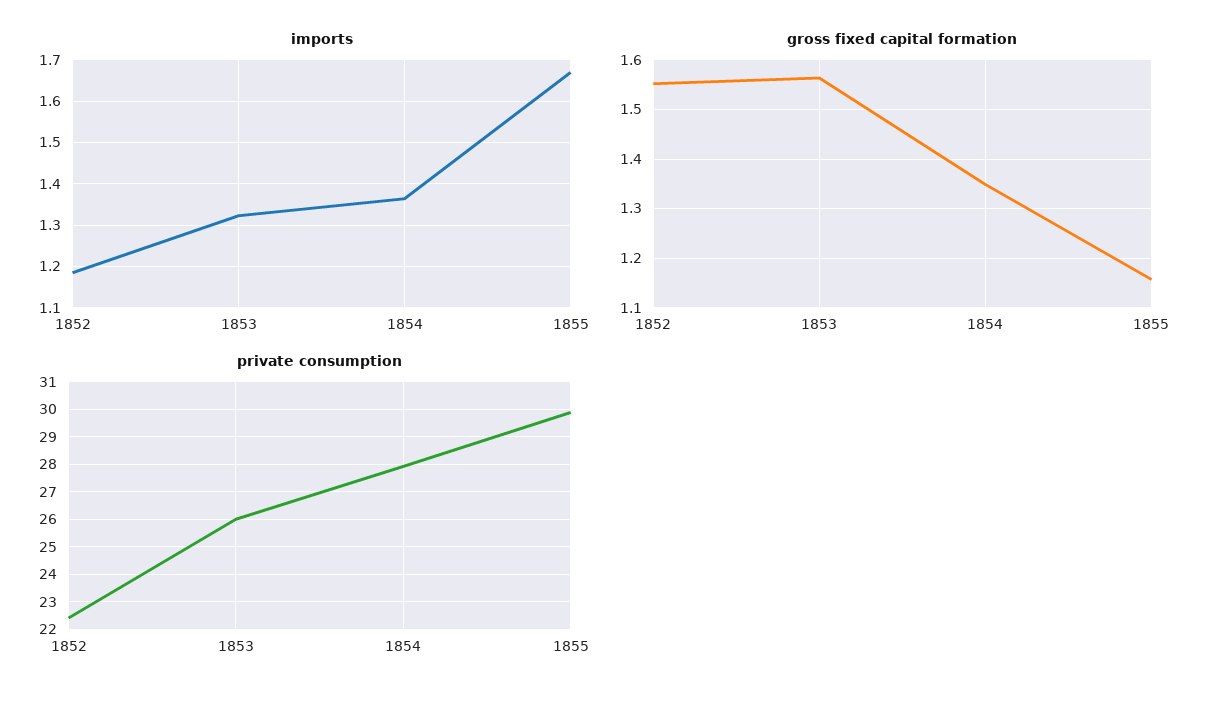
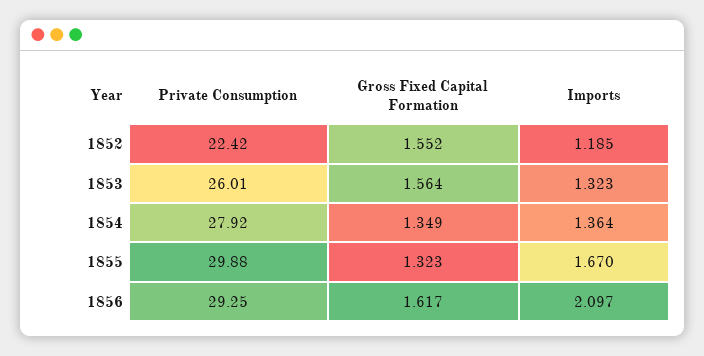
gross fixed capital formation, 1855: 1.16 -> 1.323
private consumption, 1856: none -> 29.25
gross fixed capital formation, 1856: none -> 1.617
imports, 1856: none -> 2.097

